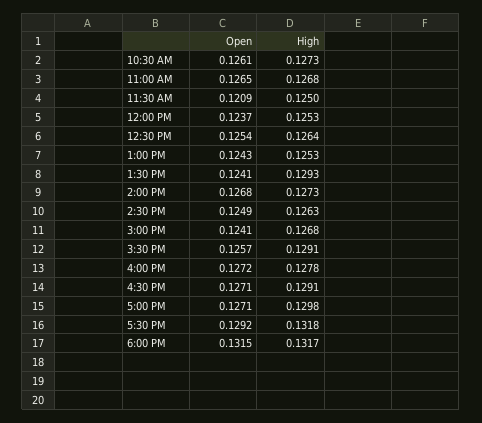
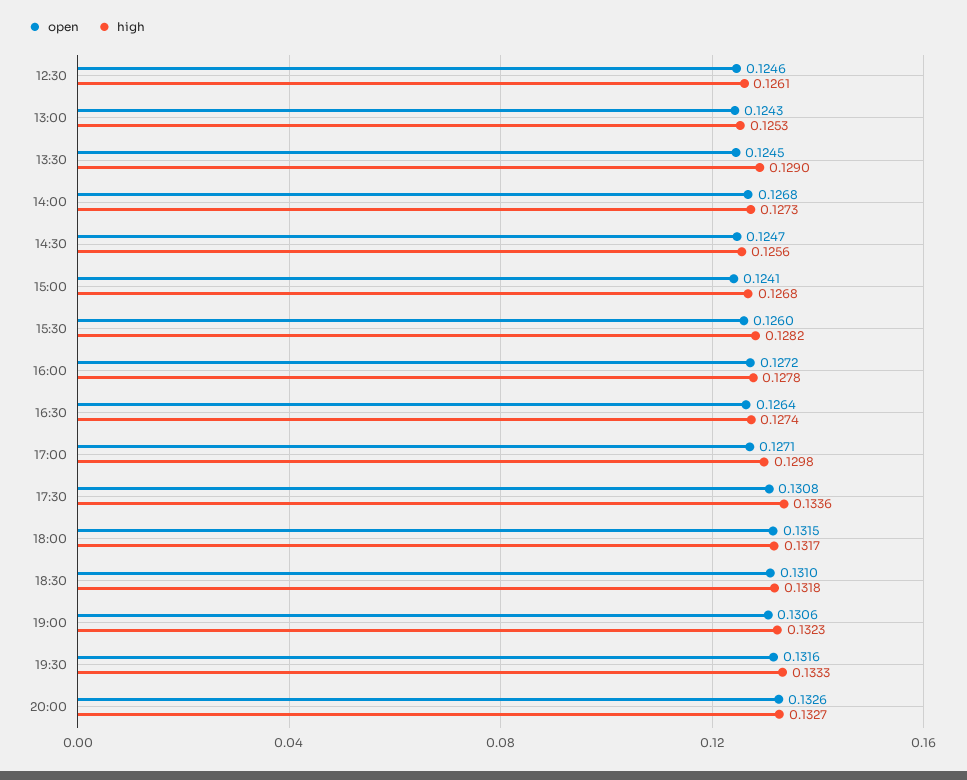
Open, 10:30 AM: 0.1261 -> none
High, 10:30 AM: 0.1273 -> none
Open, 11:00 AM: 0.1265 -> none
High, 11:00 AM: 0.1268 -> none
Open, 11:30 AM: 0.1209 -> none
High, 11:30 AM: 0.125 -> none
Open, 12:00 PM: 0.1237 -> none
High, 12:00 PM: 0.1253 -> none
Open, 12:30 PM: 0.1254 -> 0.1246
High, 12:30 PM: 0.1264 -> 0.1261
Open, 1:30 PM: 0.1241 -> 0.1245
High, 1:30 PM: 0.1293 -> 0.129
Open, 2:30 PM: 0.1249 -> 0.1247
High, 2:30 PM: 0.1263 -> 0.1256
Open, 3:30 PM: 0.1257 -> 0.126
High, 3:30 PM: 0.1291 -> 0.1282
Open, 4:30 PM: 0.1271 -> 0.1264
High, 4:30 PM: 0.1291 -> 0.1274
Open, 5:30 PM: 0.1292 -> 0.1308
High, 5:30 PM: 0.1318 -> 0.1336
Open, 18:30: none -> 0.131
High, 18:30: none -> 0.1318
Open, 19:00: none -> 0.1306
High, 19:00: none -> 0.1323
Open, 19:30: none -> 0.1316
High, 19:30: none -> 0.1333
Open, 20:00: none -> 0.1326
High, 20:00: none -> 0.1327

